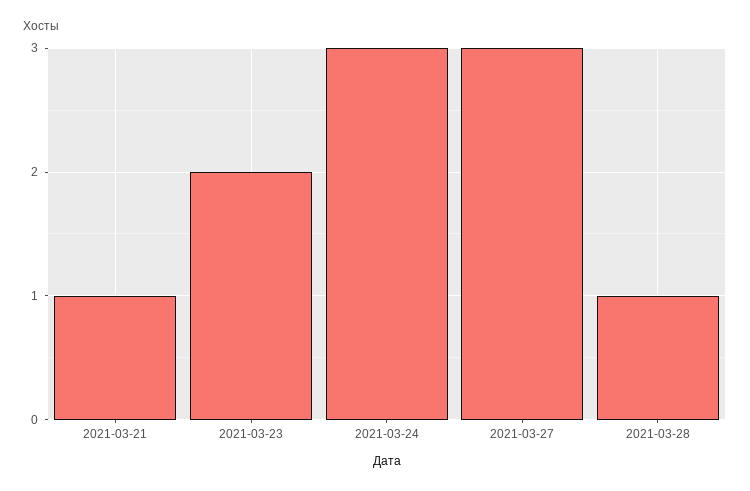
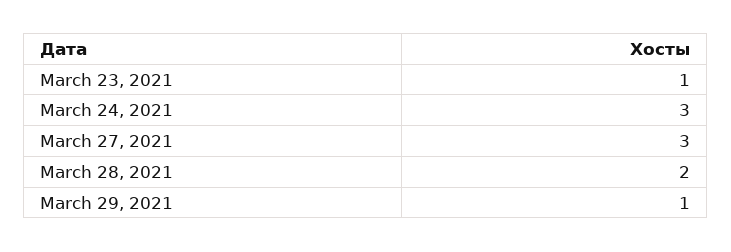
2021-03-21: 1 -> none
2021-03-23: 2 -> 1
2021-03-28: 1 -> 2
March 29, 2021: none -> 1

